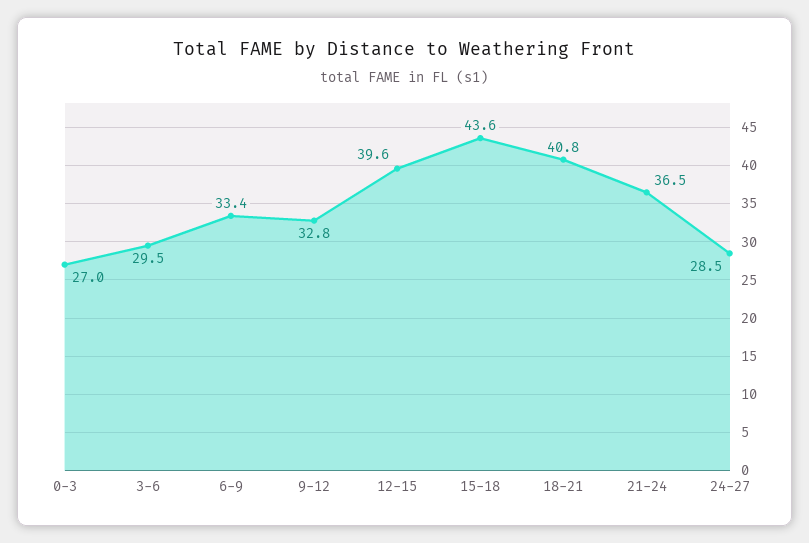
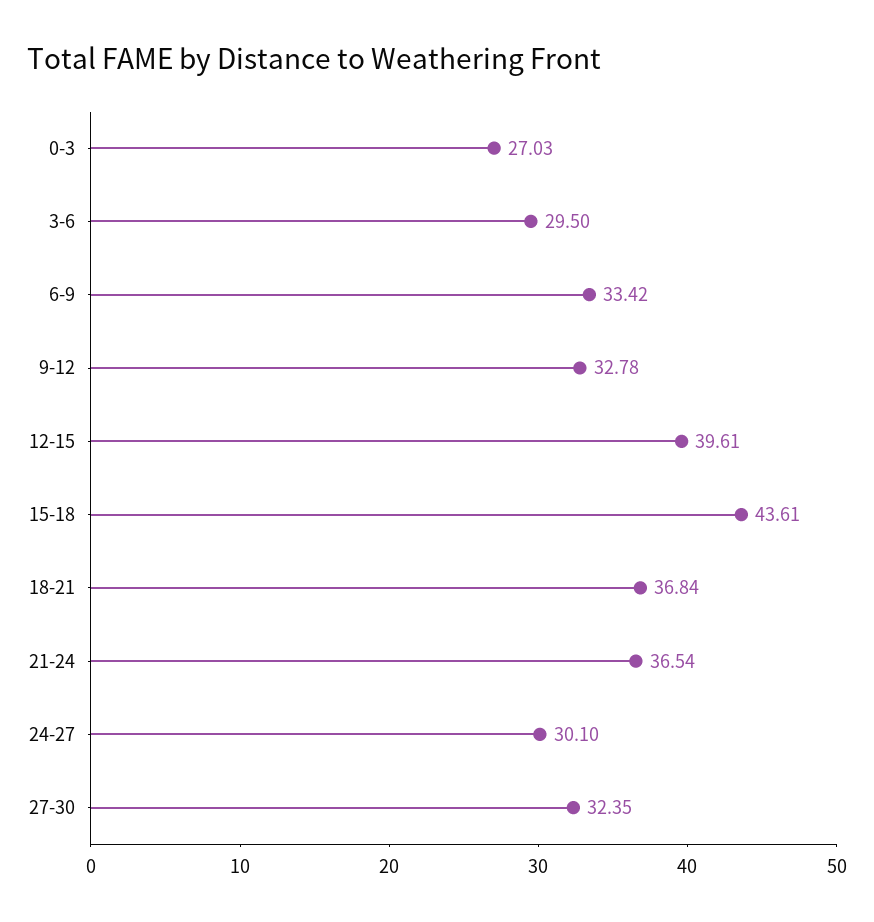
18-21: 40.8 -> 36.84
24-27: 28.5 -> 30.1
27-30: none -> 32.35

